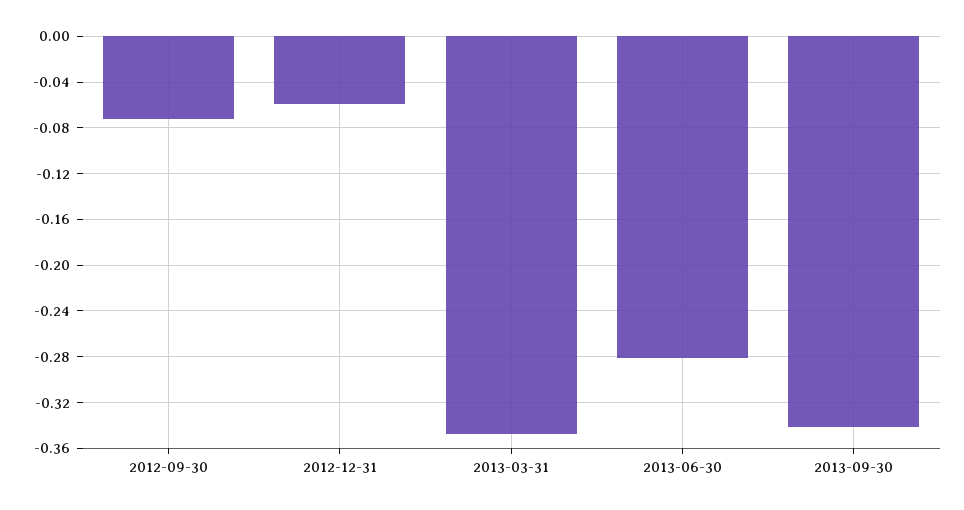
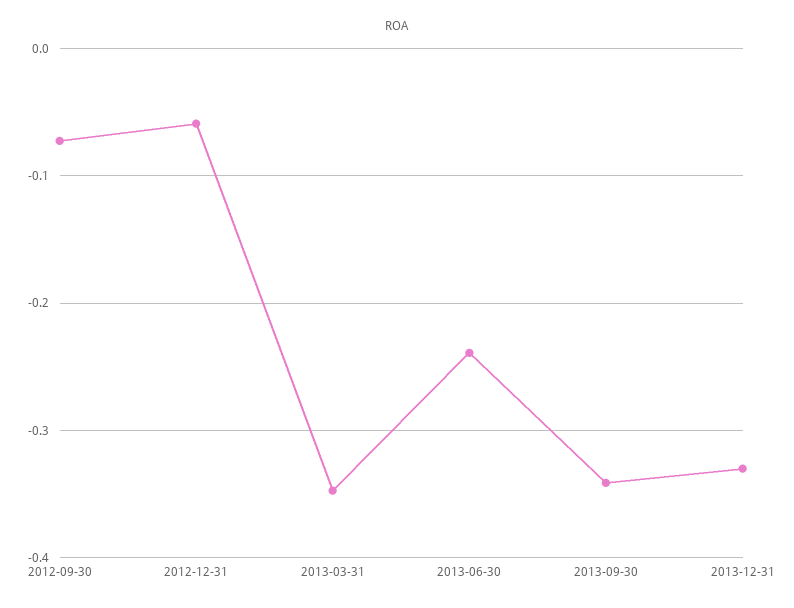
2013-06-30: -0.28 -> -0.24
2013-12-31: none -> -0.33

